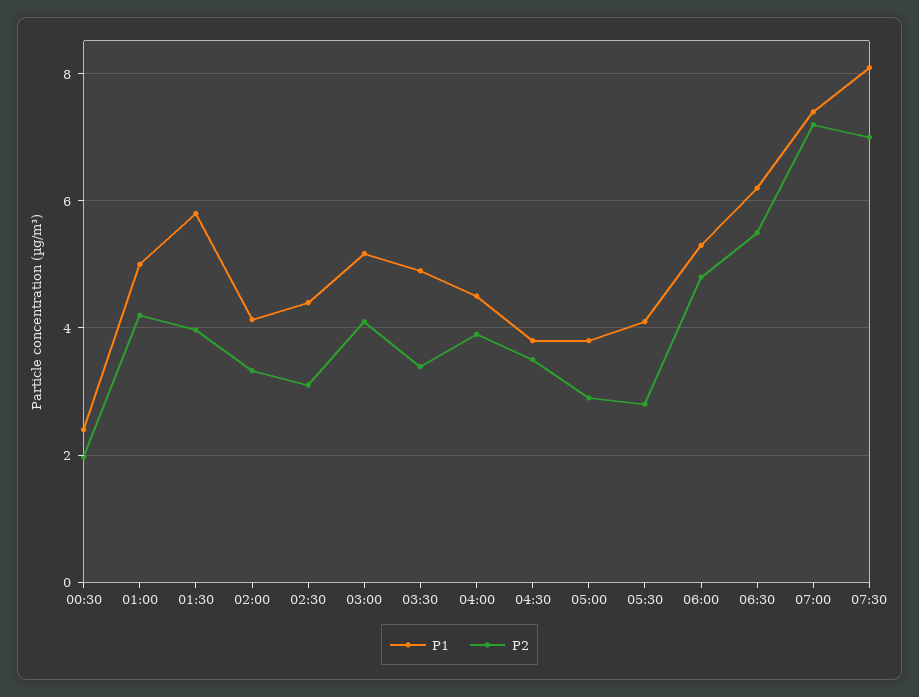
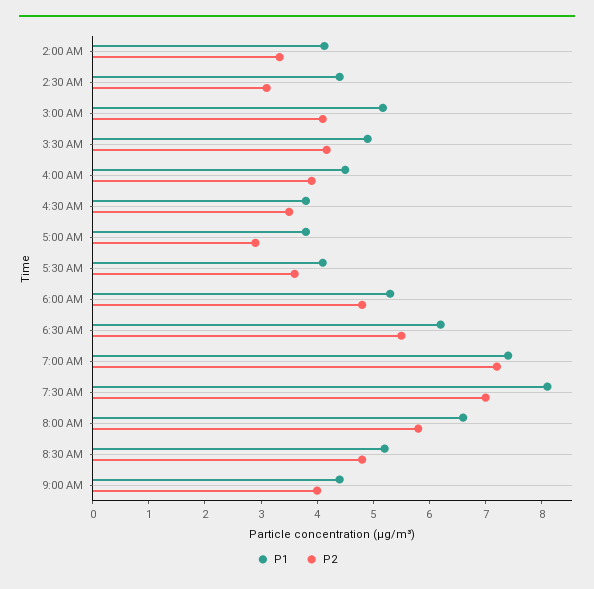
P1, 00:30: 2.4 -> none
P2, 00:30: 2 -> none
P1, 01:00: 5 -> none
P2, 01:00: 4.2 -> none
P1, 01:30: 5.8 -> none
P2, 01:30: 4 -> none
P2, 03:30: 3.4 -> 4.2
P2, 05:30: 2.8 -> 3.6
P1, 8:00 AM: none -> 6.6
P2, 8:00 AM: none -> 5.8
P1, 8:30 AM: none -> 5.2
P2, 8:30 AM: none -> 4.8
P1, 9:00 AM: none -> 4.4
P2, 9:00 AM: none -> 4

